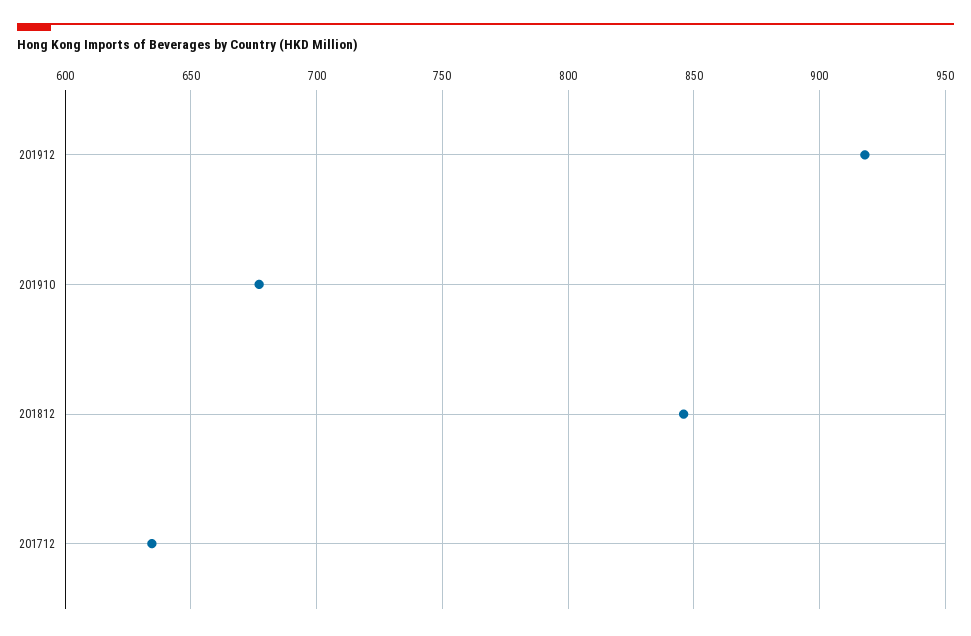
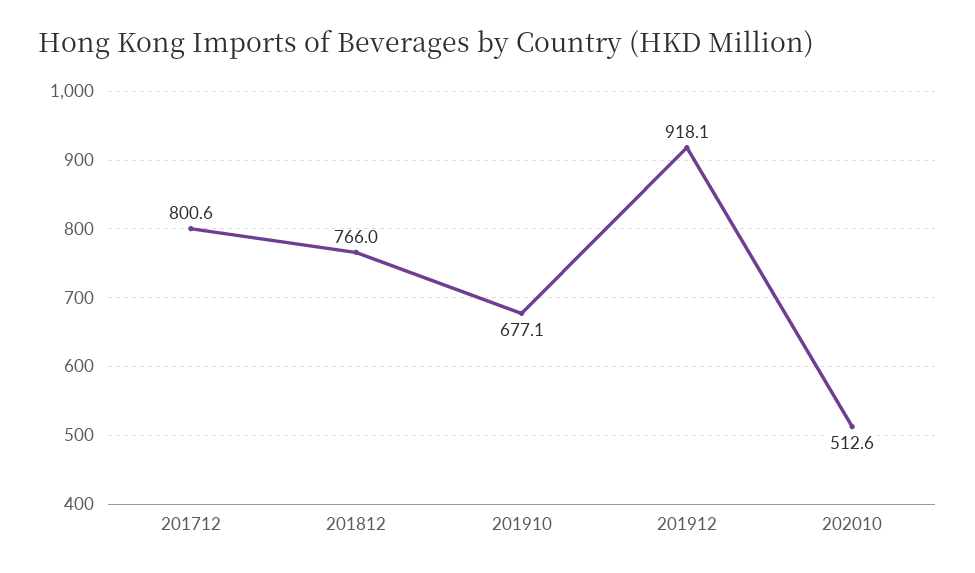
201812: 845 -> 766
201712: 635 -> 800.6
202010: none -> 512.6

